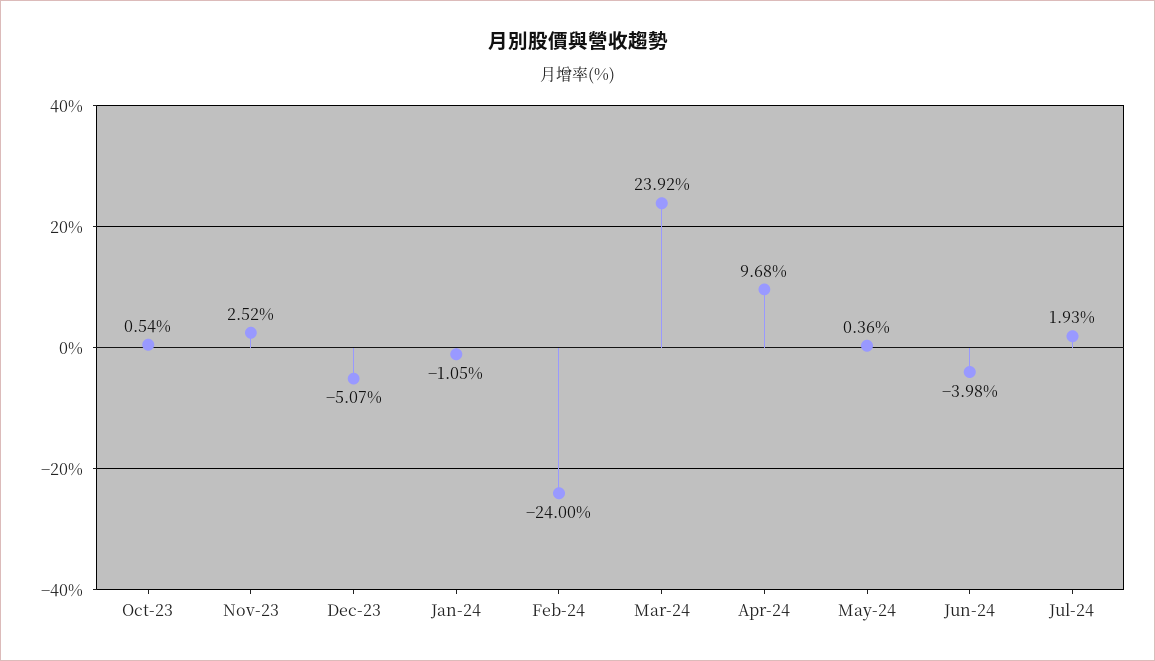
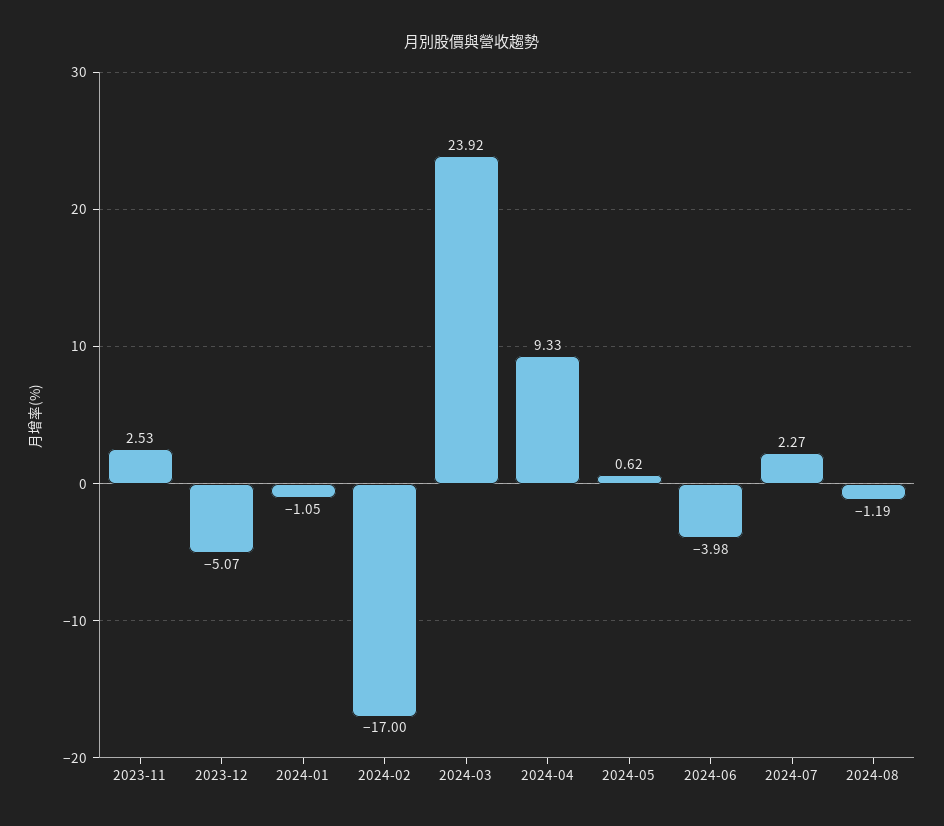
Oct-23: 0.54 -> none
Nov-23: 2.52 -> 2.53
Feb-24: -24 -> -17
Apr-24: 9.68 -> 9.33
May-24: 0.36 -> 0.62
Jul-24: 1.93 -> 2.27
2024-08: none -> -1.19

